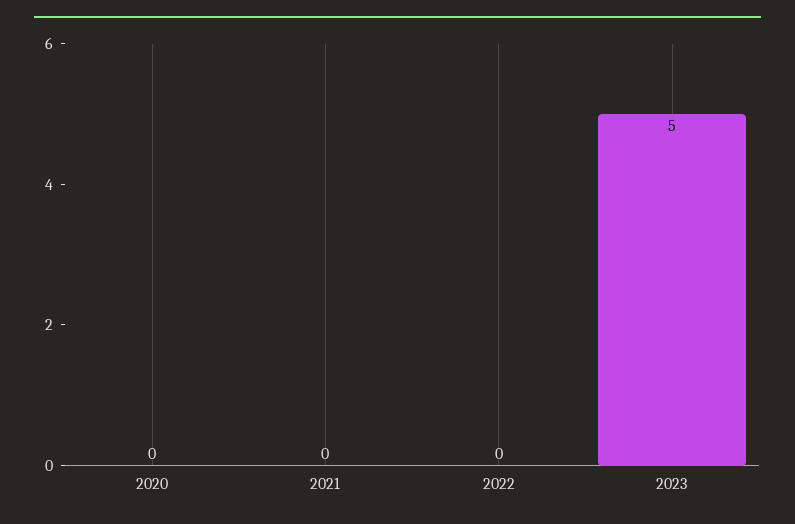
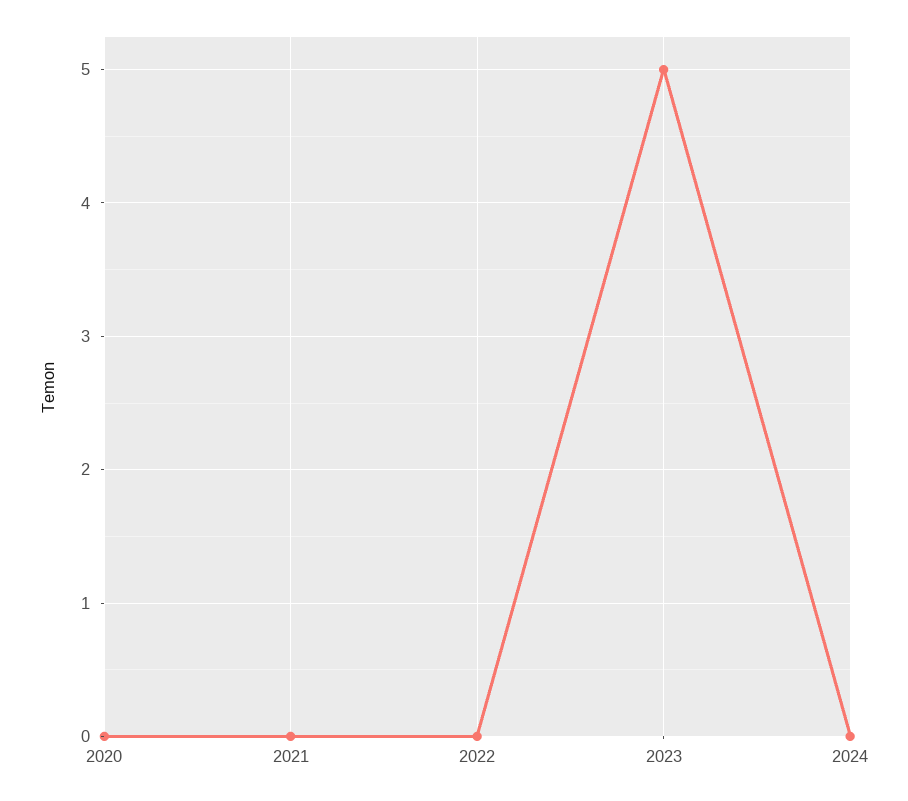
2024: none -> 0

